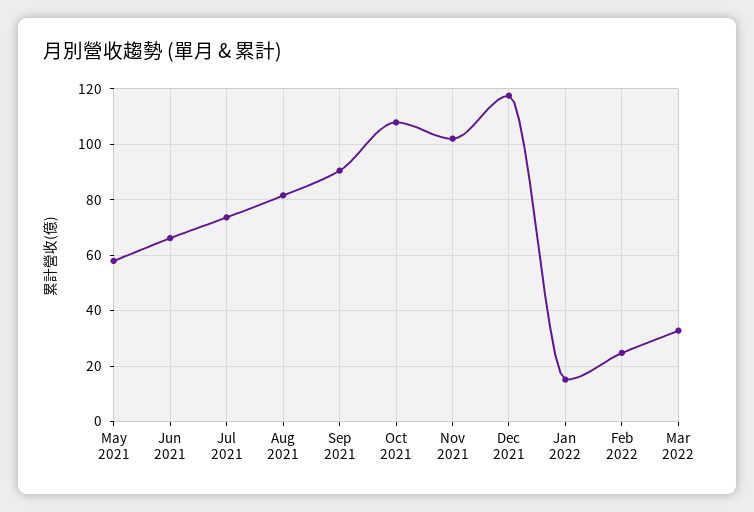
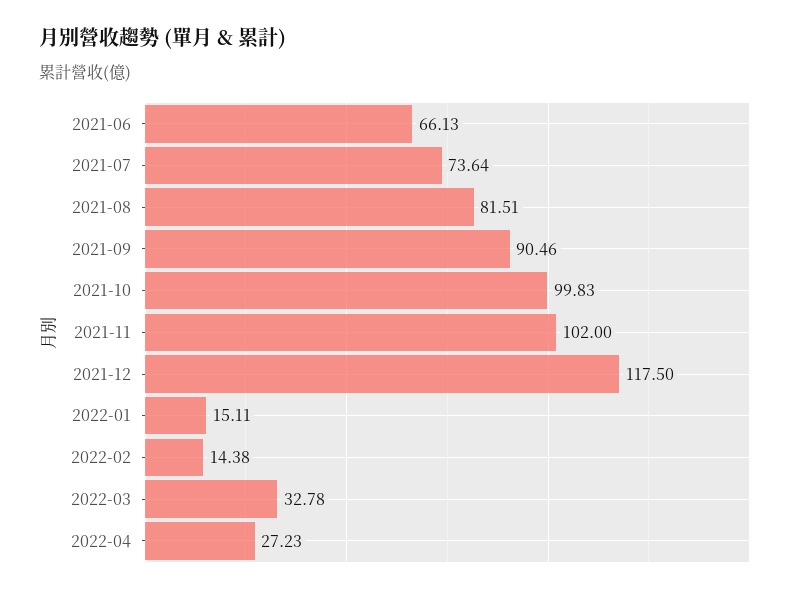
May 2021: 57.5 -> none
Oct 2021: 107.5 -> 99.83
Feb 2022: 25 -> 14.38
2022-04: none -> 27.23

